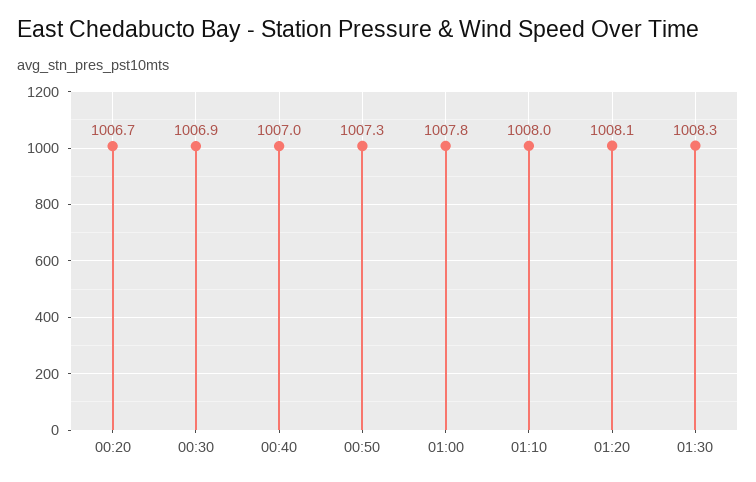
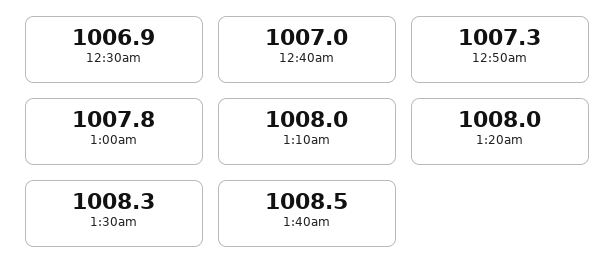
00:20: 1006.7 -> none
01:20: 1008.1 -> 1008
1:40am: none -> 1008.5

